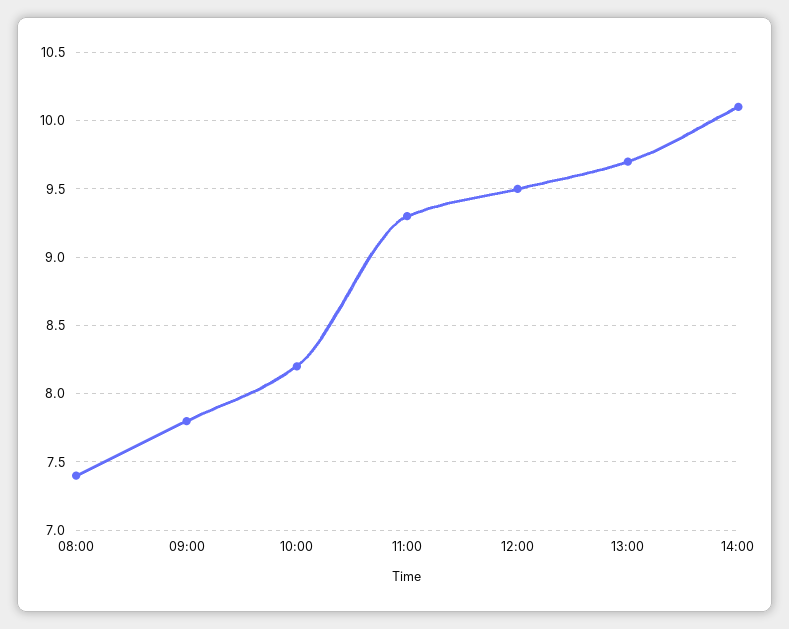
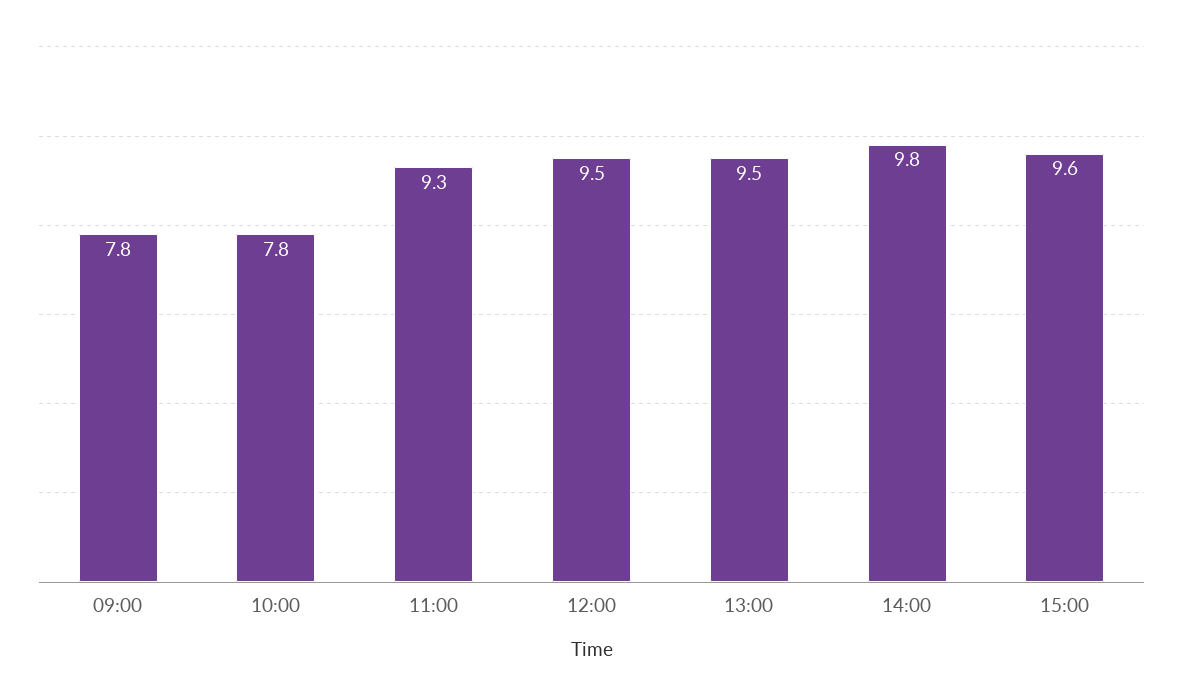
08:00: 7.4 -> none
10:00: 8.2 -> 7.8
13:00: 9.7 -> 9.5
14:00: 10.1 -> 9.8
15:00: none -> 9.6

